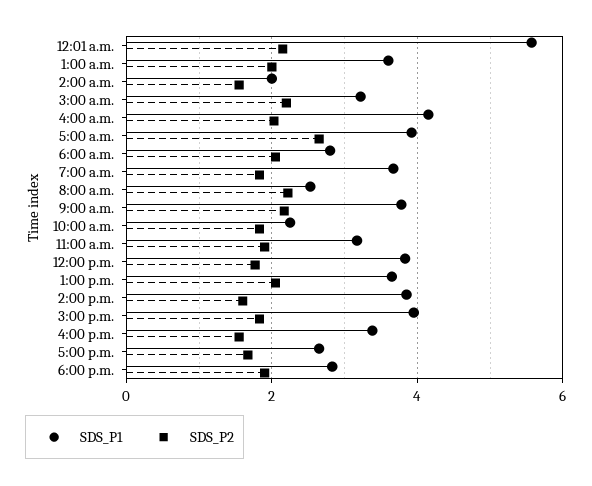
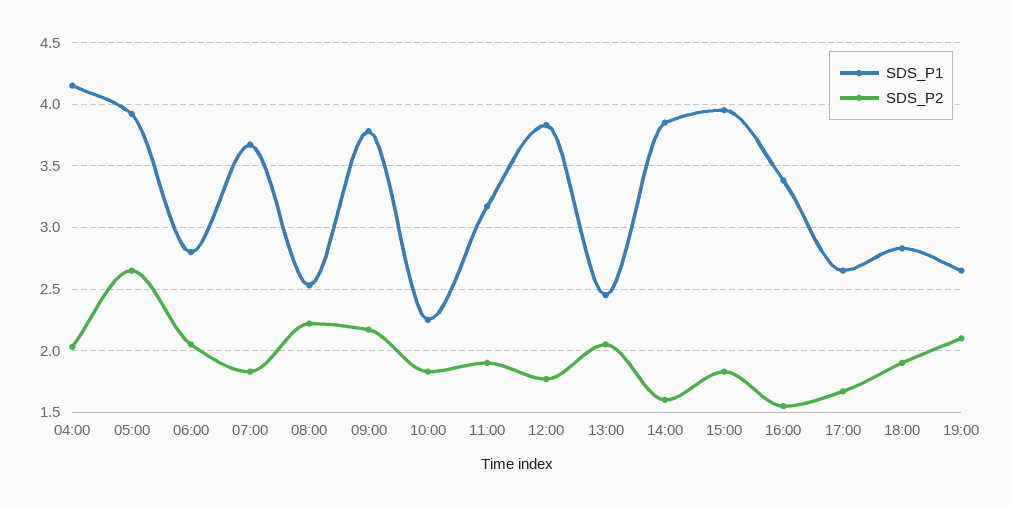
SDS_P1, 12:01 a.m.: 5.6 -> none
SDS_P2, 12:01 a.m.: 2.2 -> none
SDS_P1, 1:00 a.m.: 3.6 -> none
SDS_P2, 1:00 a.m.: 2 -> none
SDS_P1, 2:00 a.m.: 2 -> none
SDS_P2, 2:00 a.m.: 1.6 -> none
SDS_P1, 3:00 a.m.: 3.2 -> none
SDS_P2, 3:00 a.m.: 2.2 -> none
SDS_P1, 1:00 p.m.: 3.6 -> 2.45
SDS_P1, 19:00: none -> 2.65
SDS_P2, 19:00: none -> 2.1

